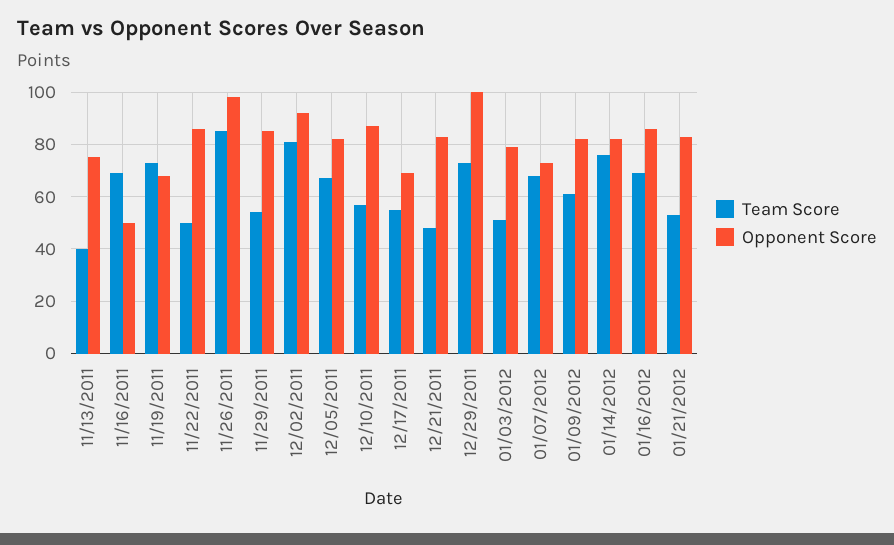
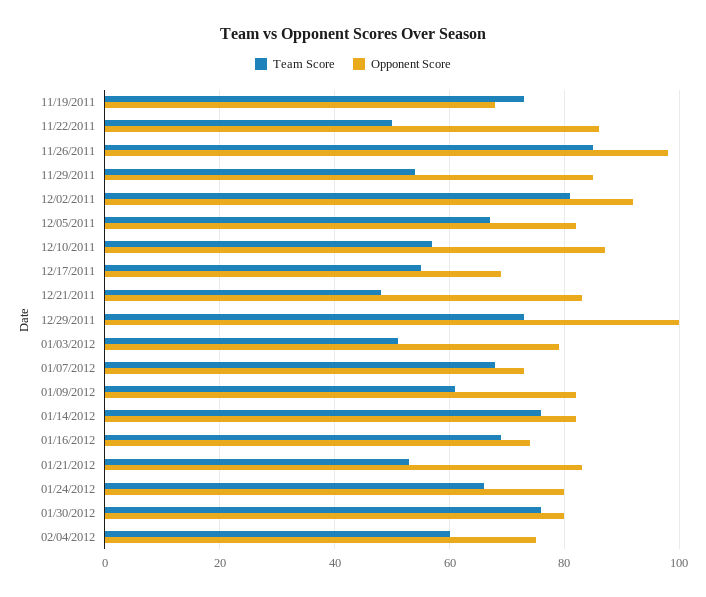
Team Score, 11/13/2011: 40 -> none
Opponent Score, 11/13/2011: 75 -> none
Team Score, 11/16/2011: 70 -> none
Opponent Score, 11/16/2011: 50 -> none
Opponent Score, 01/16/2012: 85 -> 75
Team Score, 01/24/2012: none -> 65
Opponent Score, 01/24/2012: none -> 80
Team Score, 01/30/2012: none -> 75
Opponent Score, 01/30/2012: none -> 80
Team Score, 02/04/2012: none -> 60
Opponent Score, 02/04/2012: none -> 75

